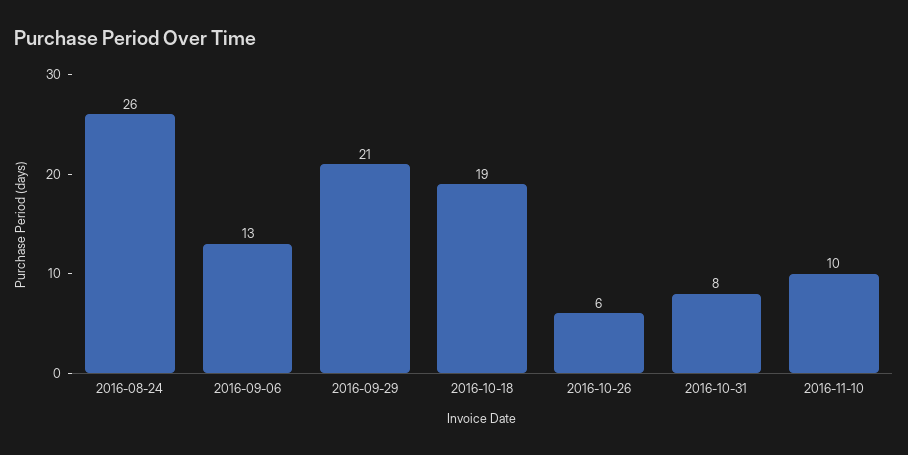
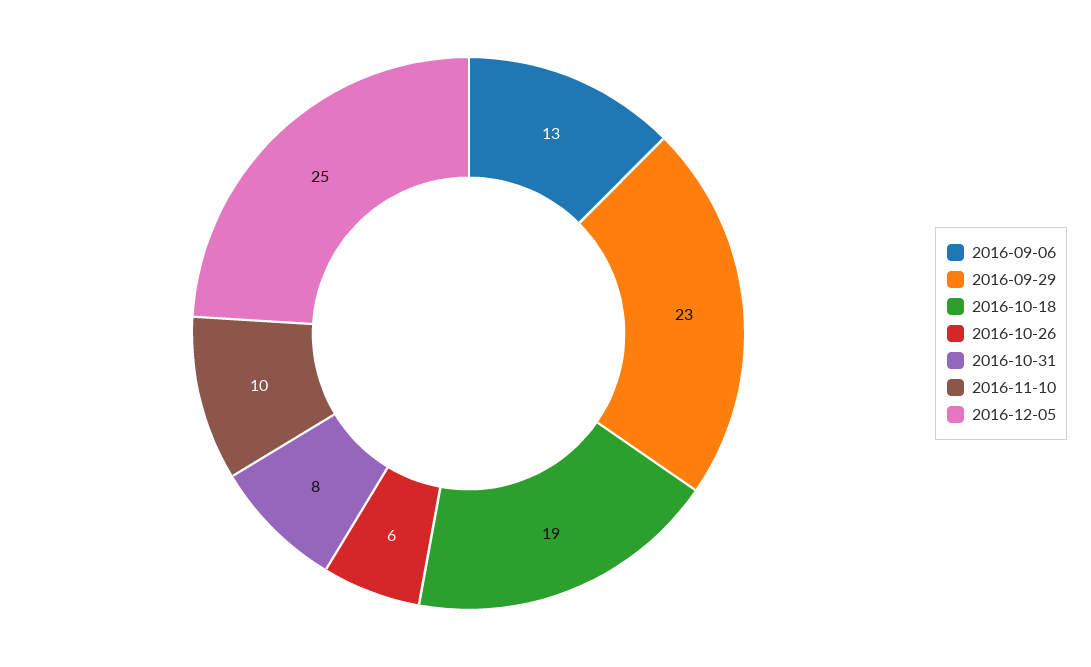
2016-08-24: 26 -> none
2016-09-29: 21 -> 23
2016-12-05: none -> 25

